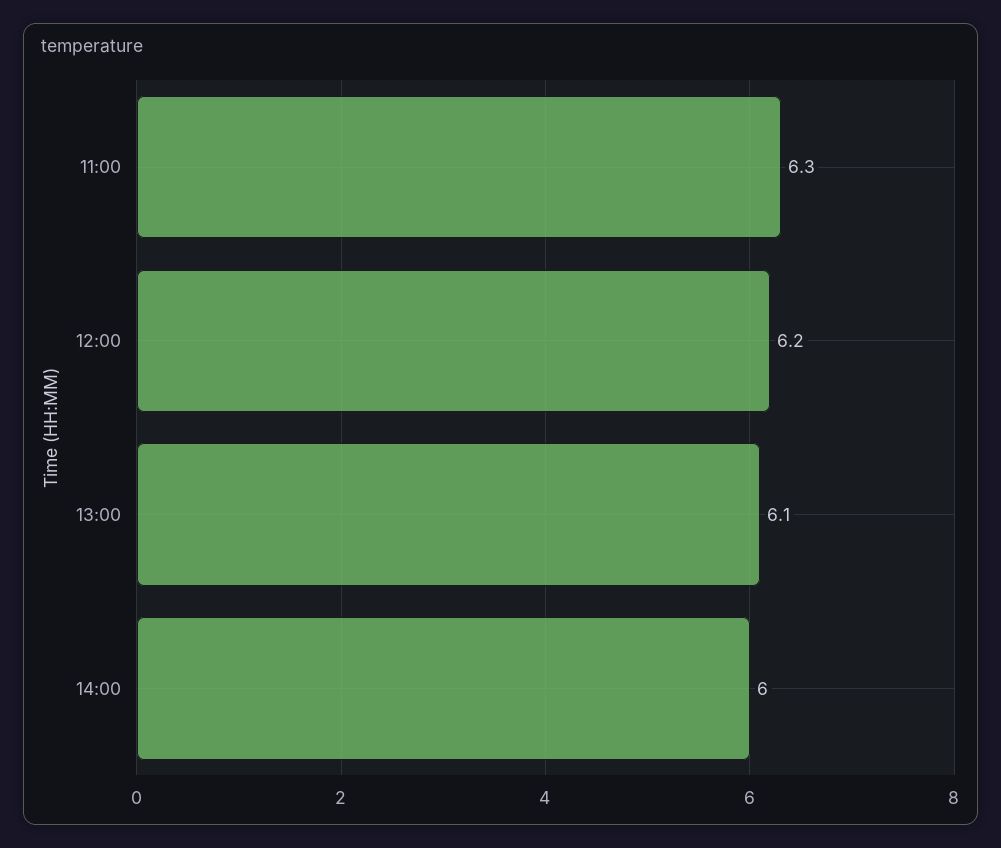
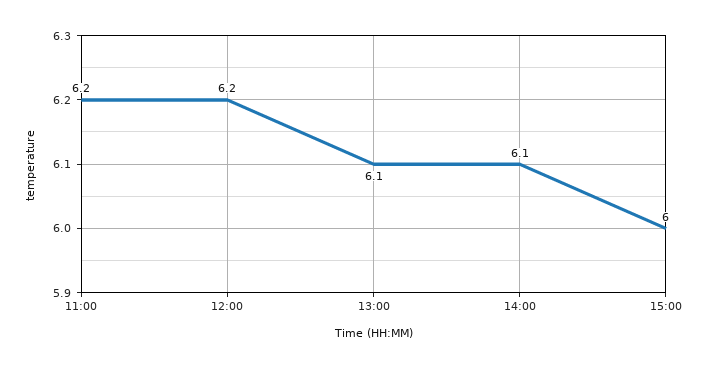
11:00: 6.3 -> 6.2
14:00: 6 -> 6.1
15:00: none -> 6

